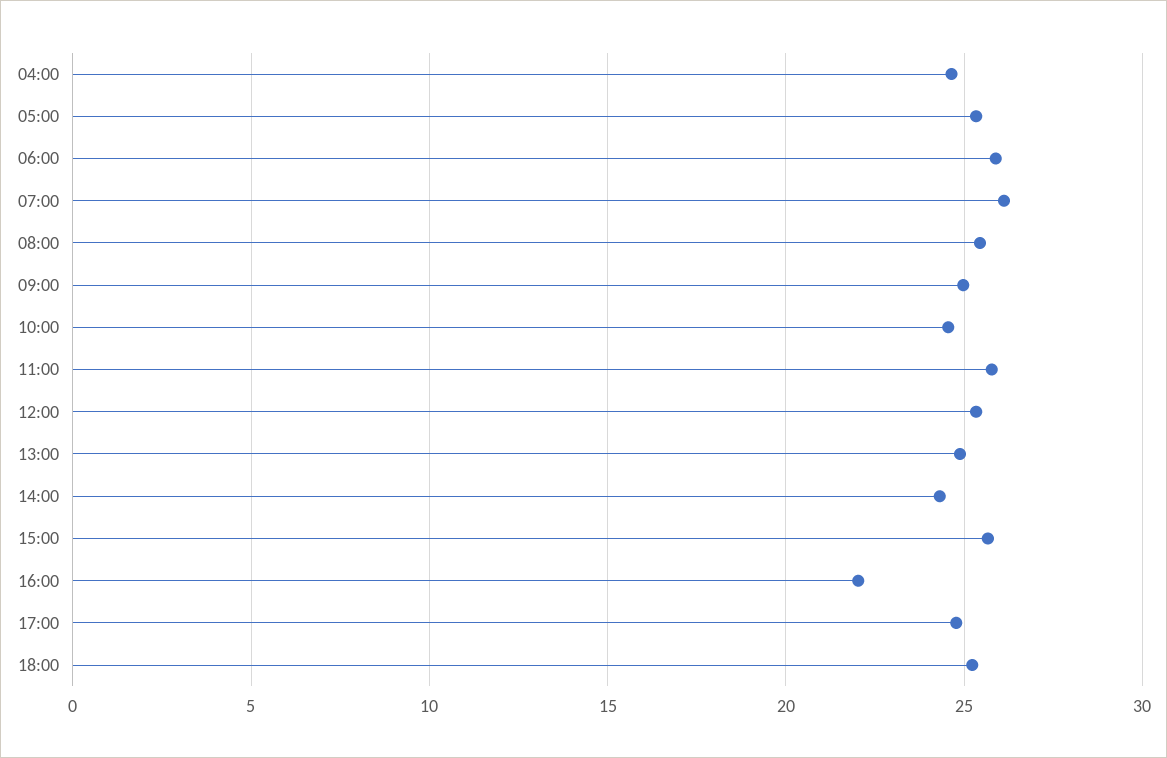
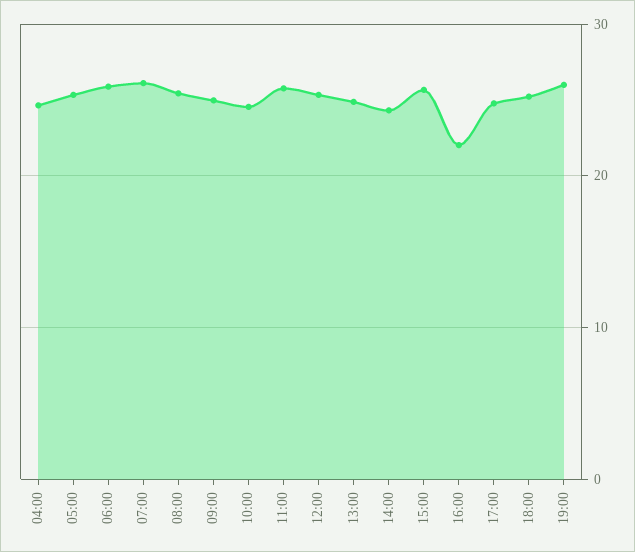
19:00: none -> 26

